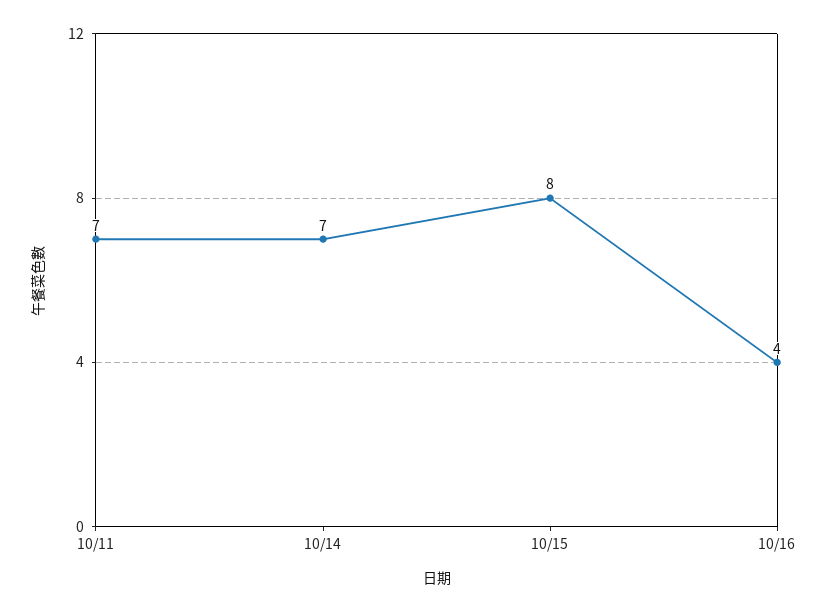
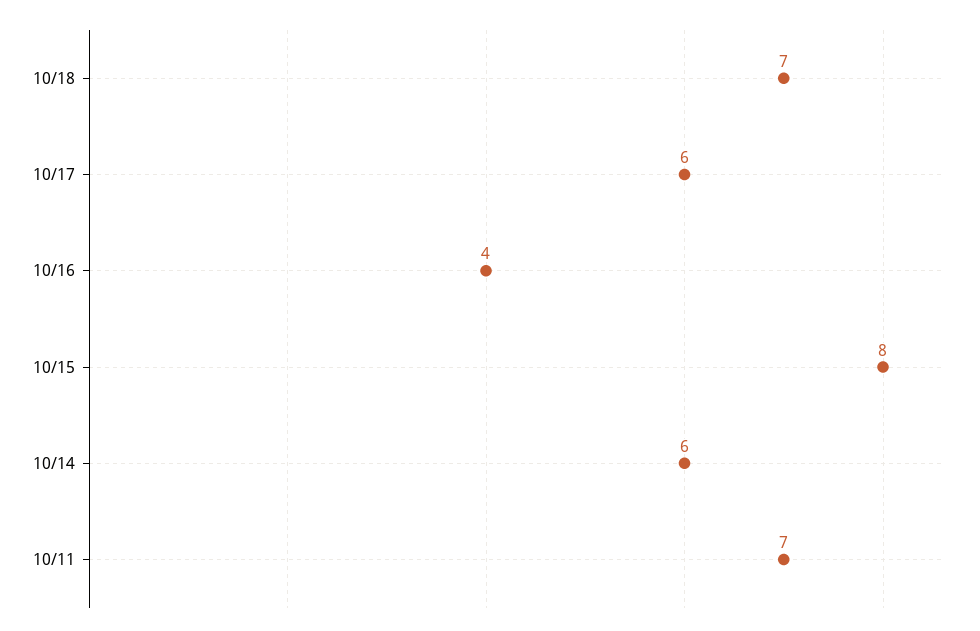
10/14: 7 -> 6
10/18: none -> 7
10/17: none -> 6

